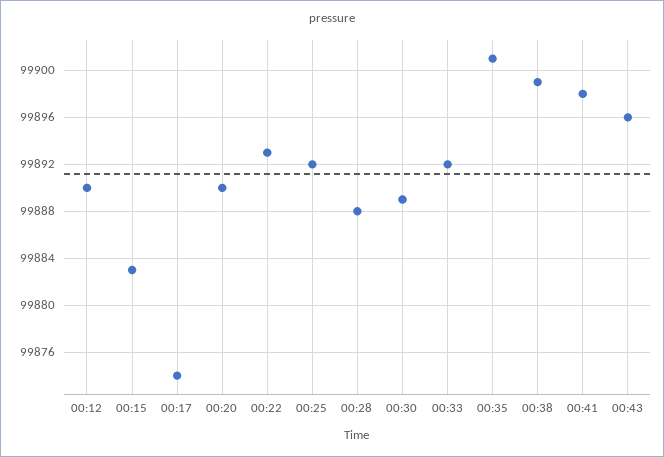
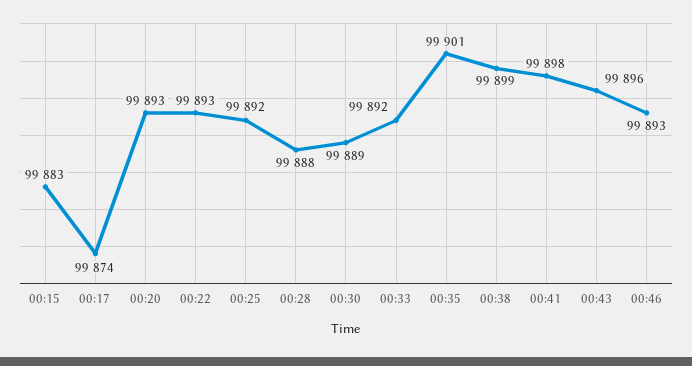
00:12: 99890 -> none
00:20: 99890 -> 99893
00:46: none -> 99893

